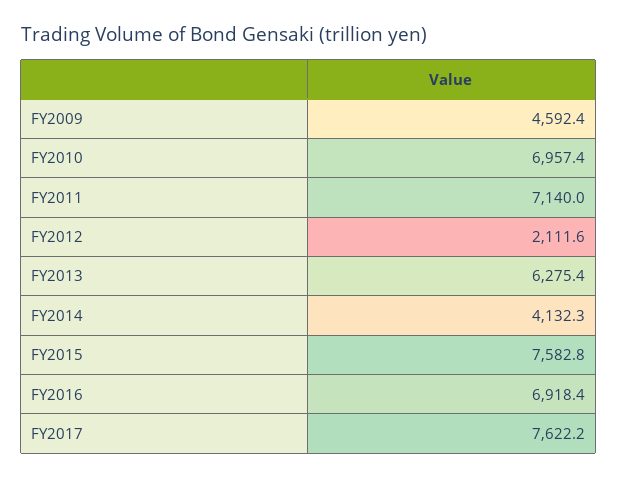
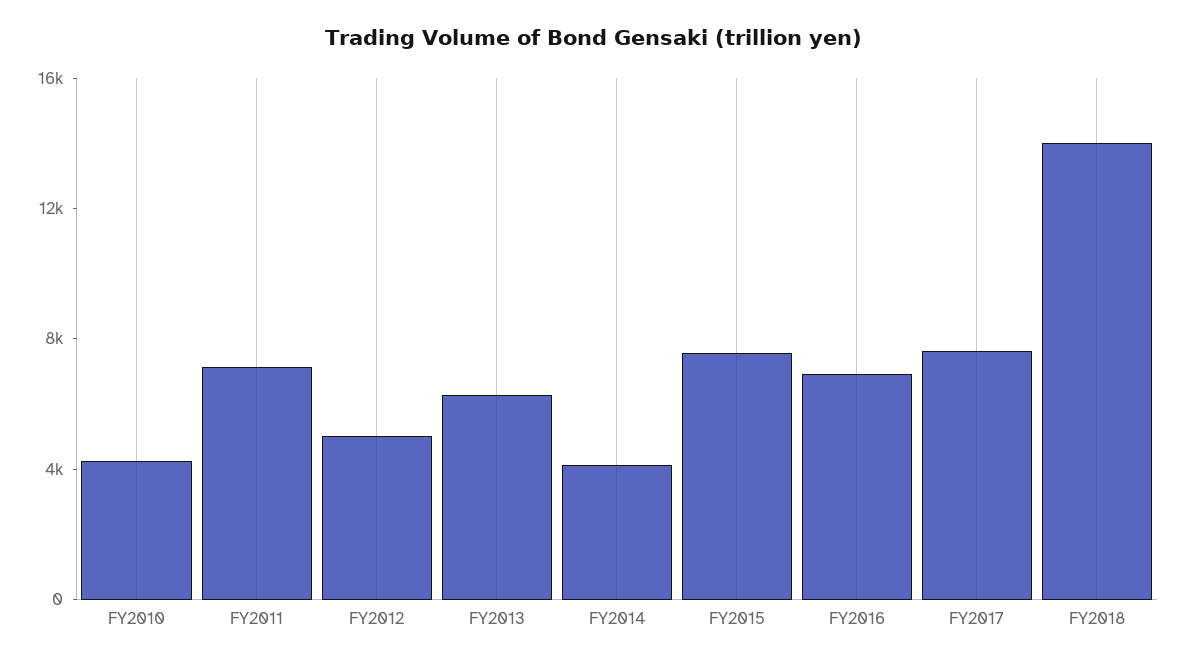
FY2009: 4592.4 -> none
FY2010: 6957.4 -> 4000
FY2012: 2111.6 -> 5000
FY2018: none -> 14000

